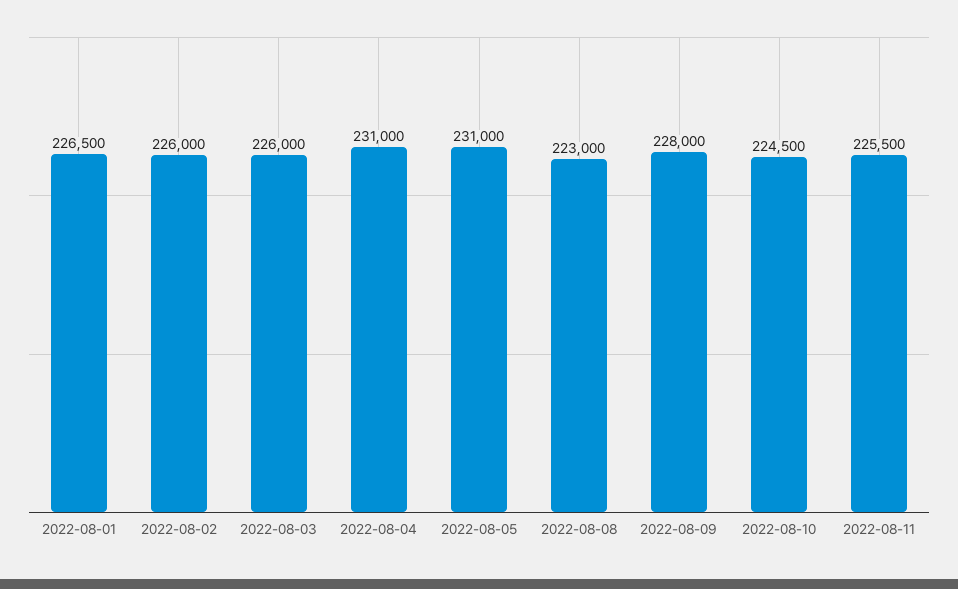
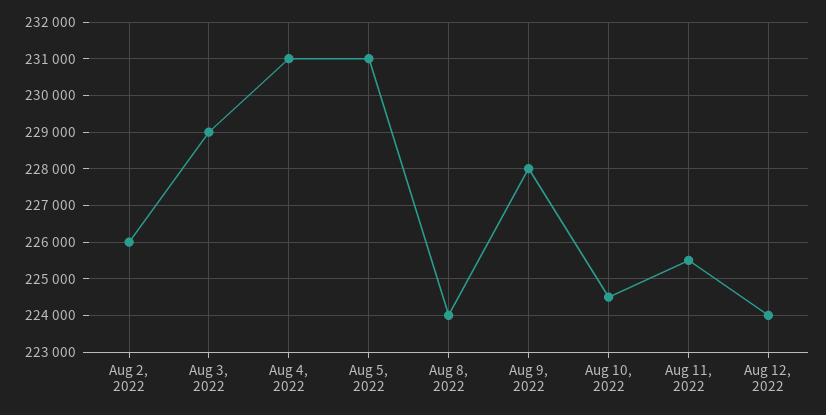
2022-08-01: 226500 -> none
2022-08-03: 226000 -> 229000
2022-08-08: 223000 -> 224000
Aug 12, 2022: none -> 224000

